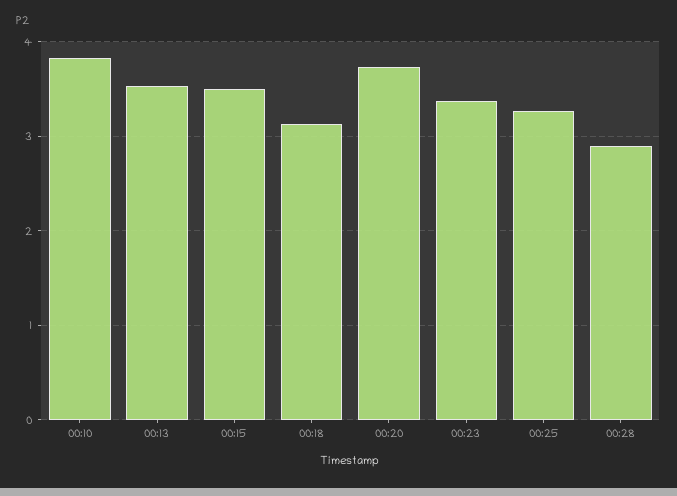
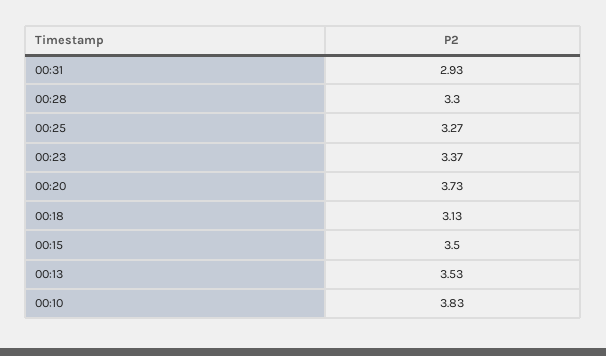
00:28: 2.9 -> 3.3
00:31: none -> 2.93

